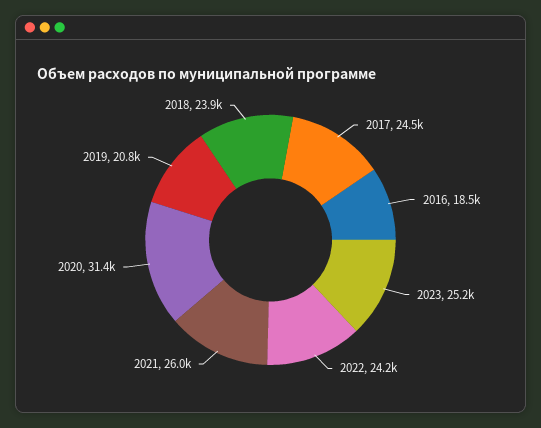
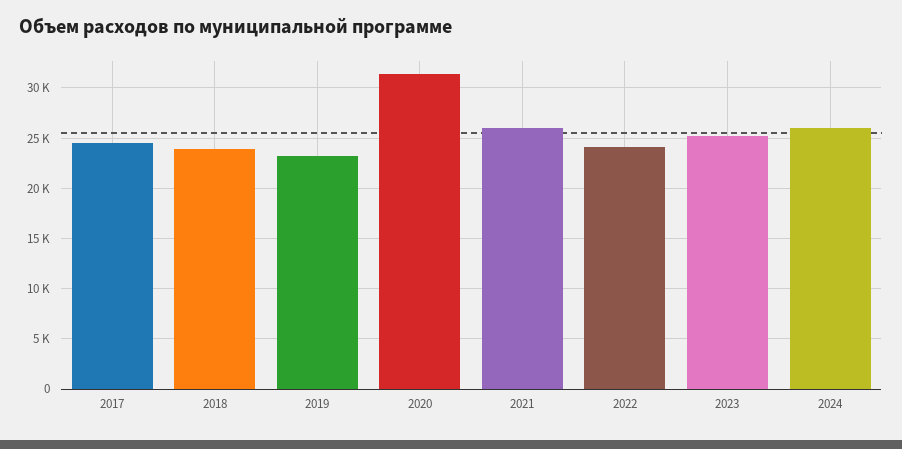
2016: 18500 -> none
2019: 20800 -> 23000
2024: none -> 26000

